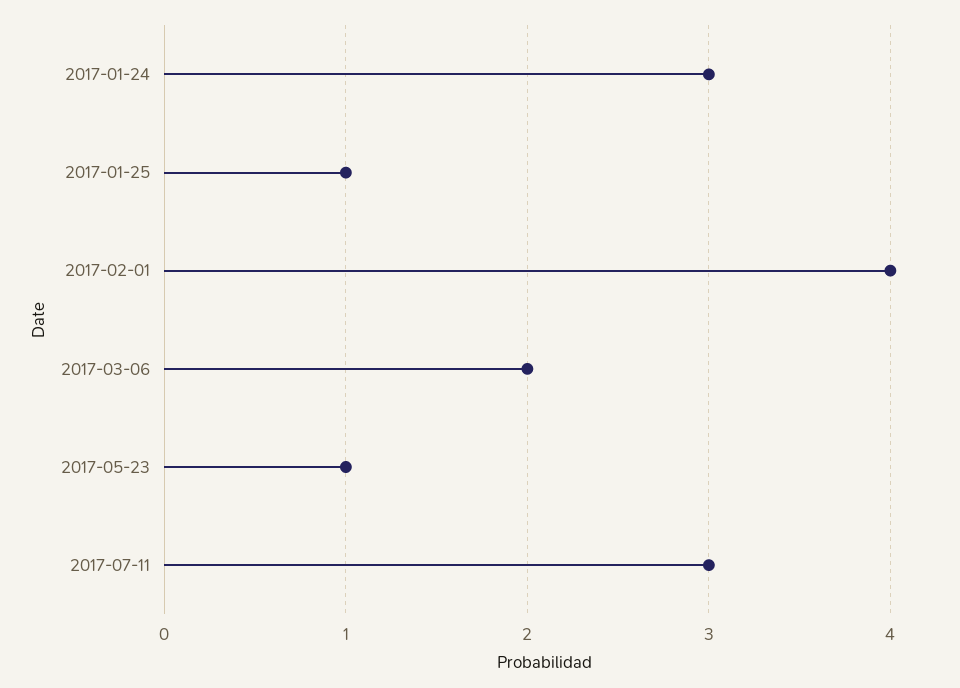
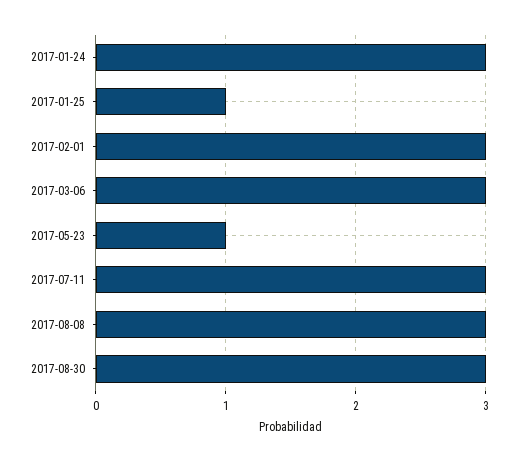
2017-02-01: 4 -> 3
2017-03-06: 2 -> 3
2017-08-08: none -> 3
2017-08-30: none -> 3

